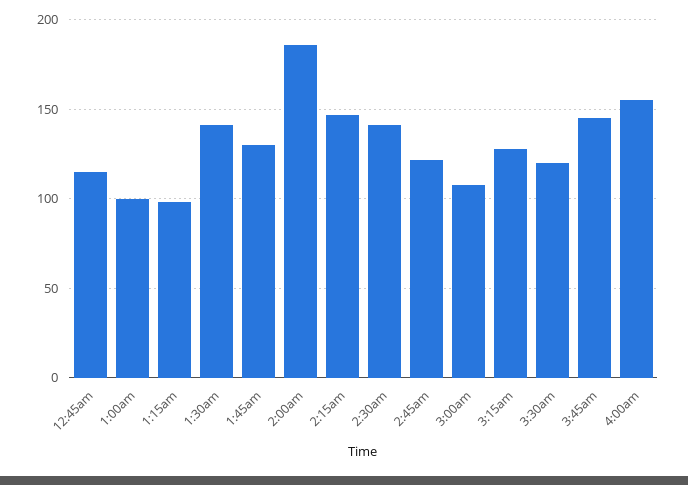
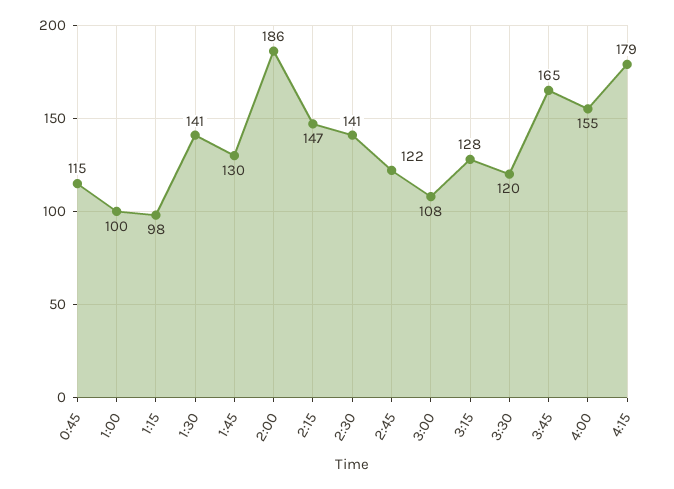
3:45am: 145 -> 165
4:15: none -> 179

